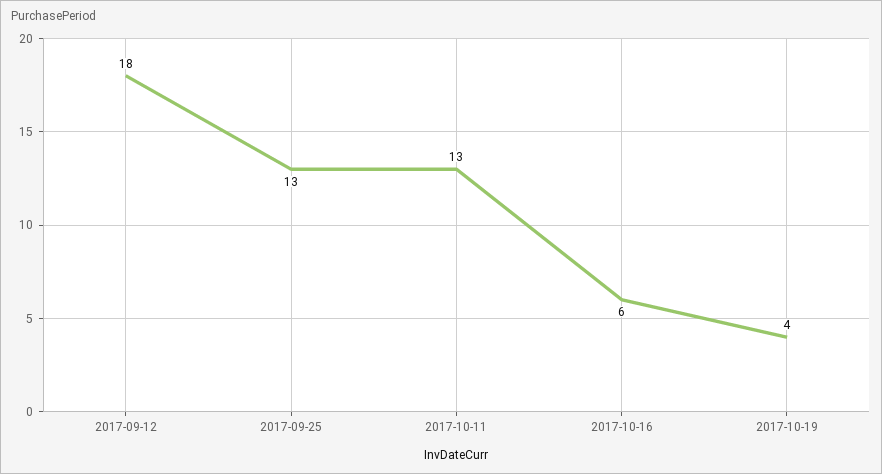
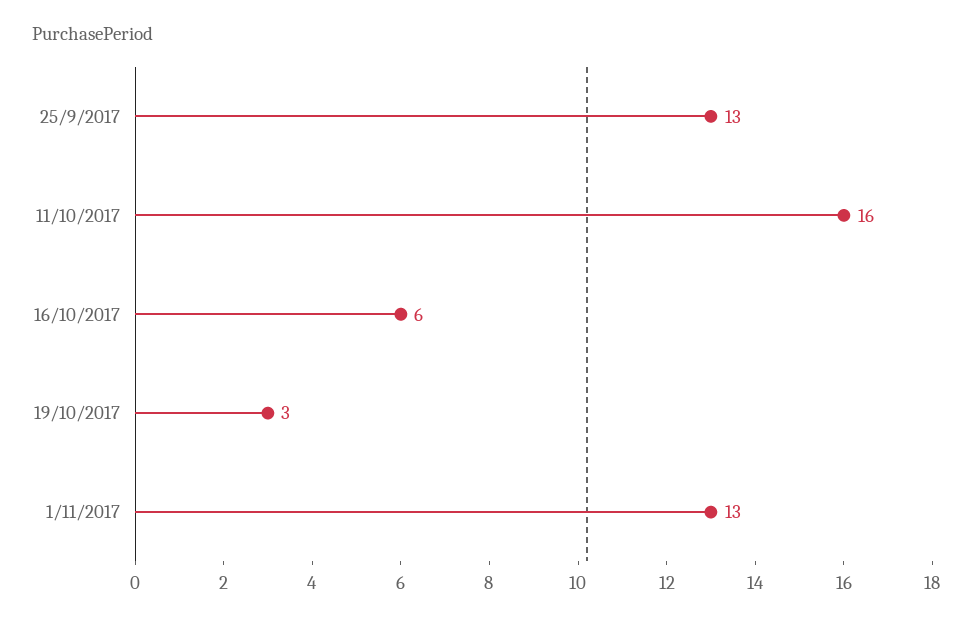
2017-09-12: 18 -> none
2017-10-11: 13 -> 16
2017-10-19: 4 -> 3
1/11/2017: none -> 13

